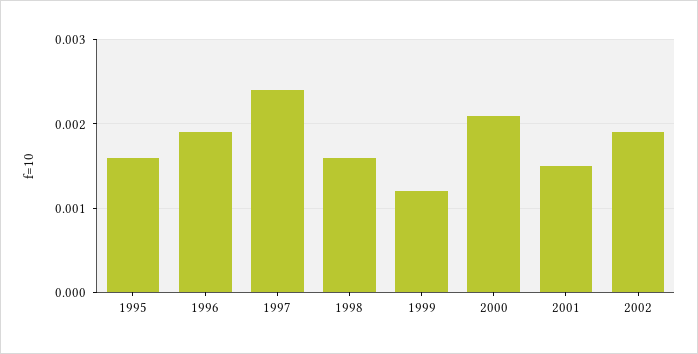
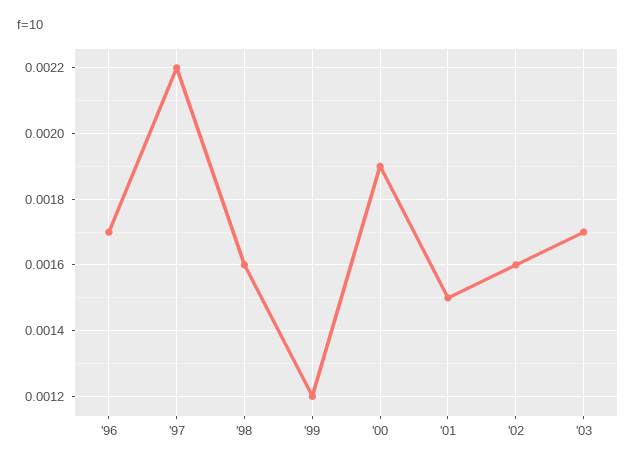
1995: 0.0016 -> none
1996: 0.0019 -> 0.0017
1997: 0.0024 -> 0.0022
2000: 0.0021 -> 0.0019
2002: 0.0019 -> 0.0016
'03: none -> 0.0017

